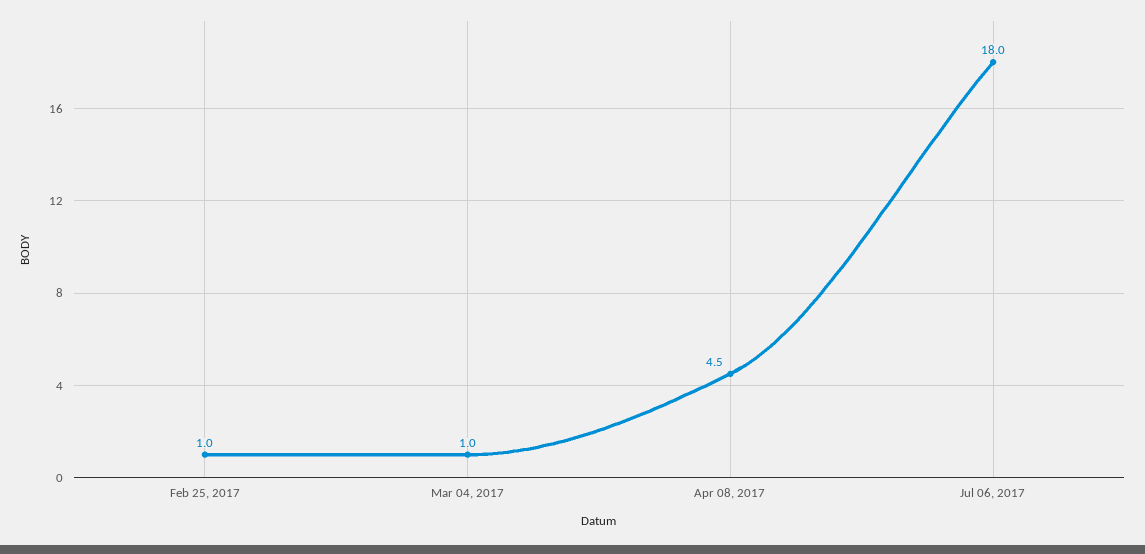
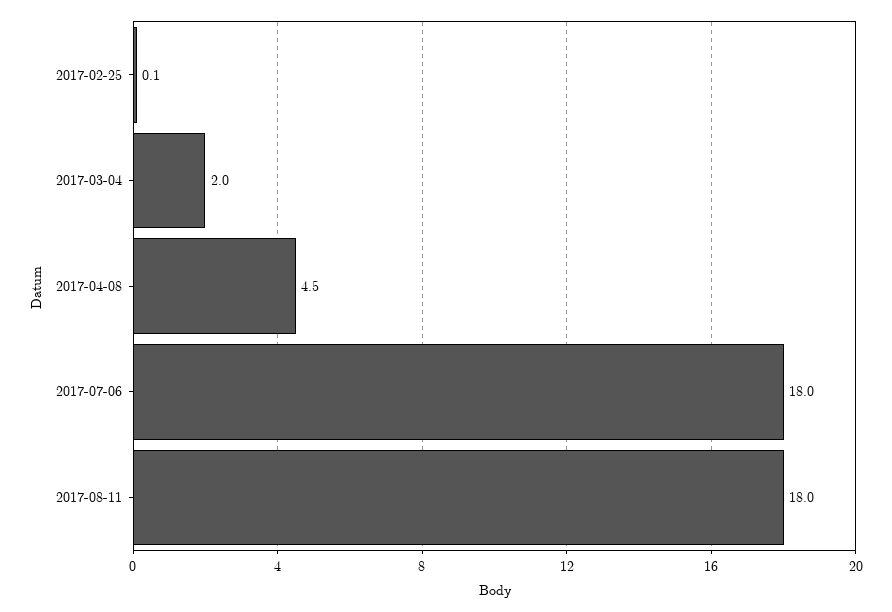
Feb 25, 2017: 1 -> 0.1
Mar 04, 2017: 1 -> 2
2017-08-11: none -> 18

